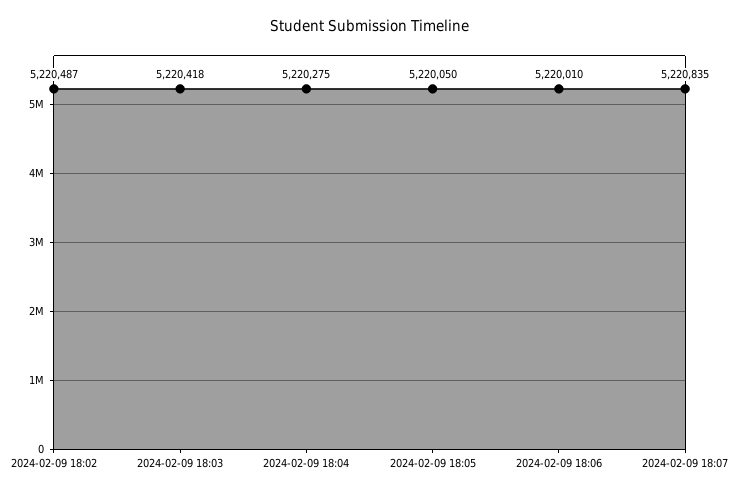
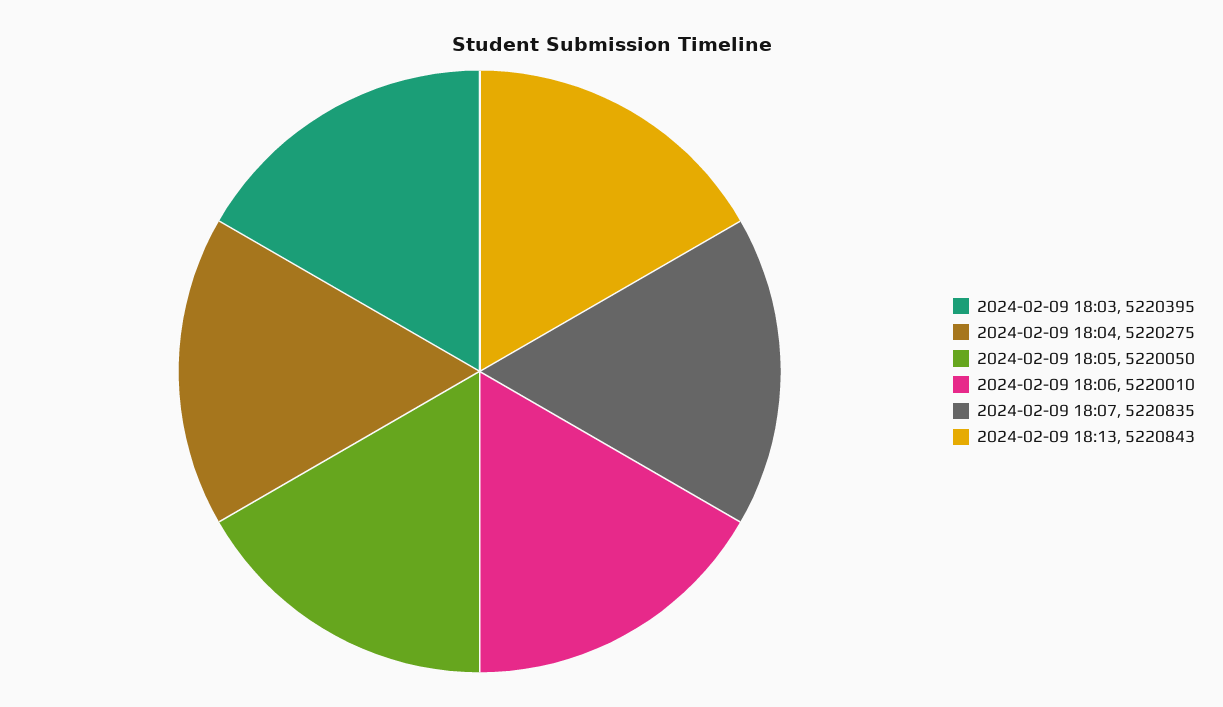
2024-02-09 18:02: 5220487 -> none
2024-02-09 18:03: 5220418 -> 5220395
2024-02-09 18:13: none -> 5220843

